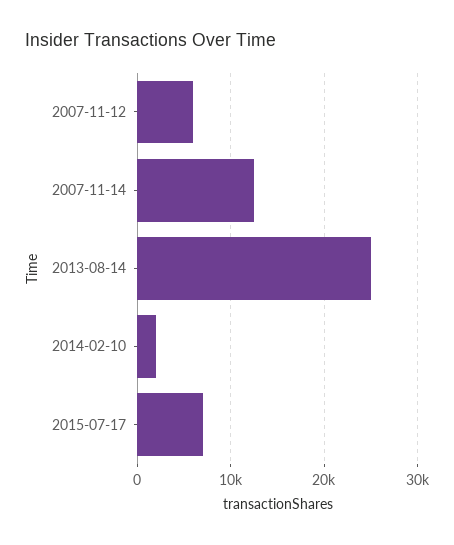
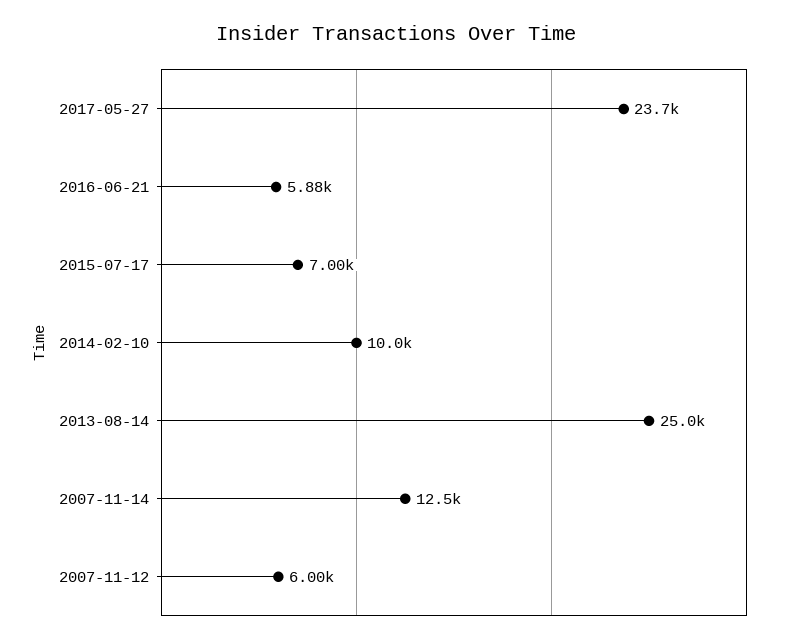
2014-02-10: 2000 -> 10000
2017-05-27: none -> 23700
2016-06-21: none -> 5880

